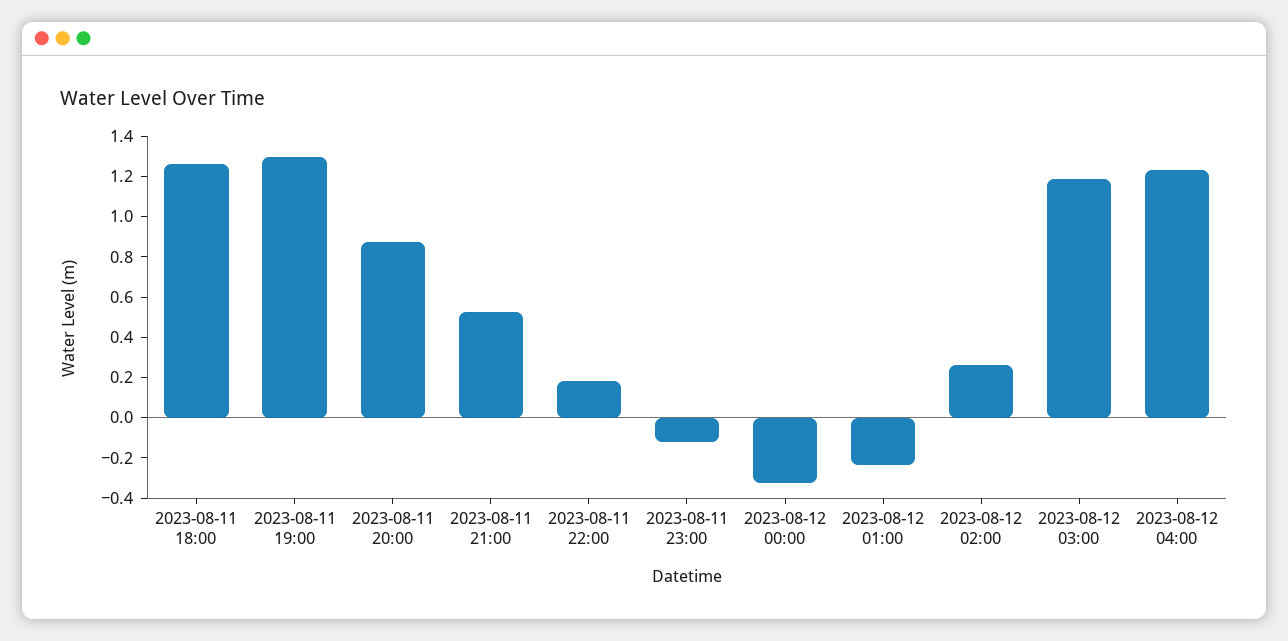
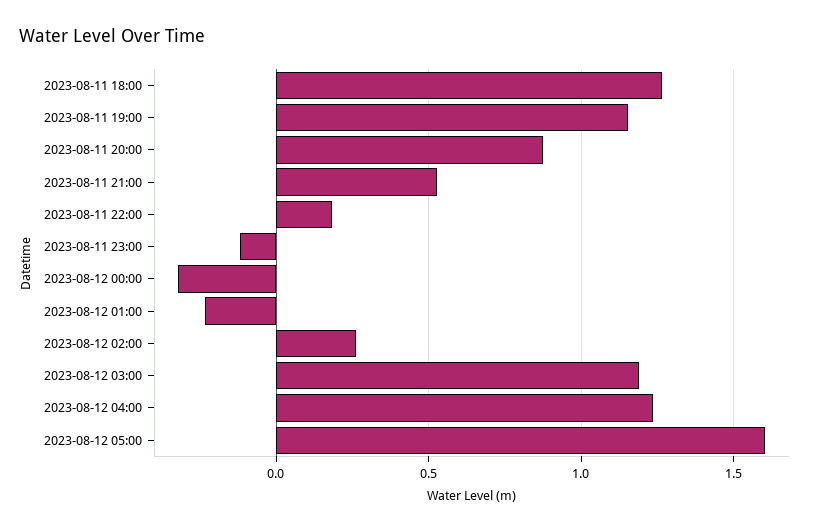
2023-08-11 19:00: 1.3 -> 1.15
2023-08-12 05:00: none -> 1.6

